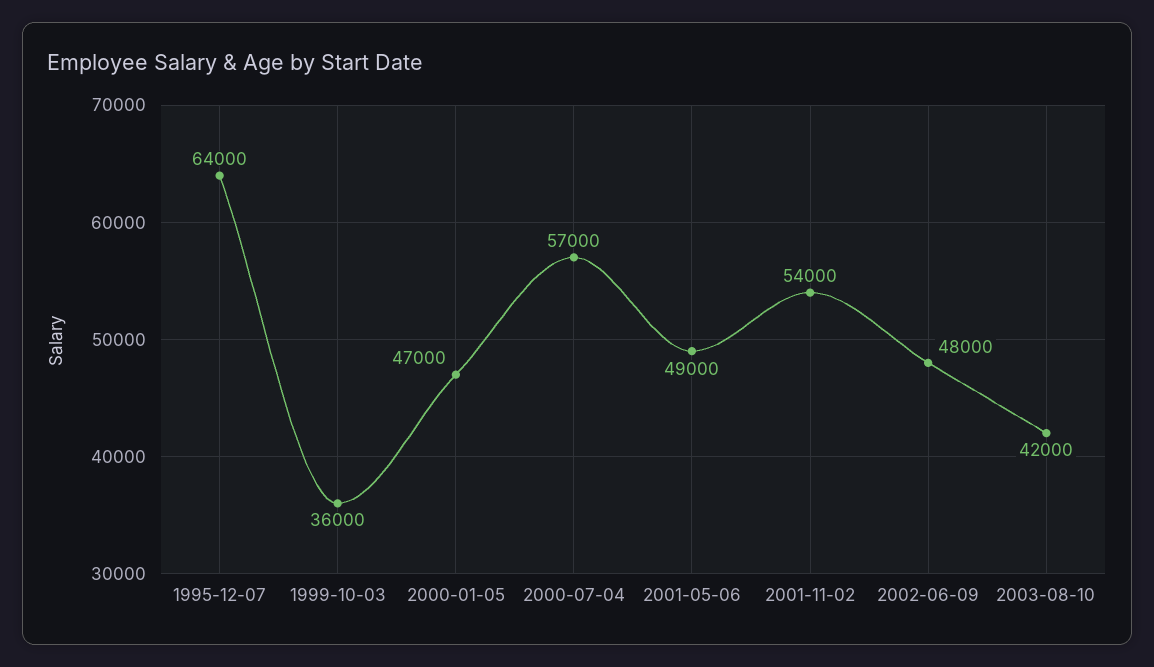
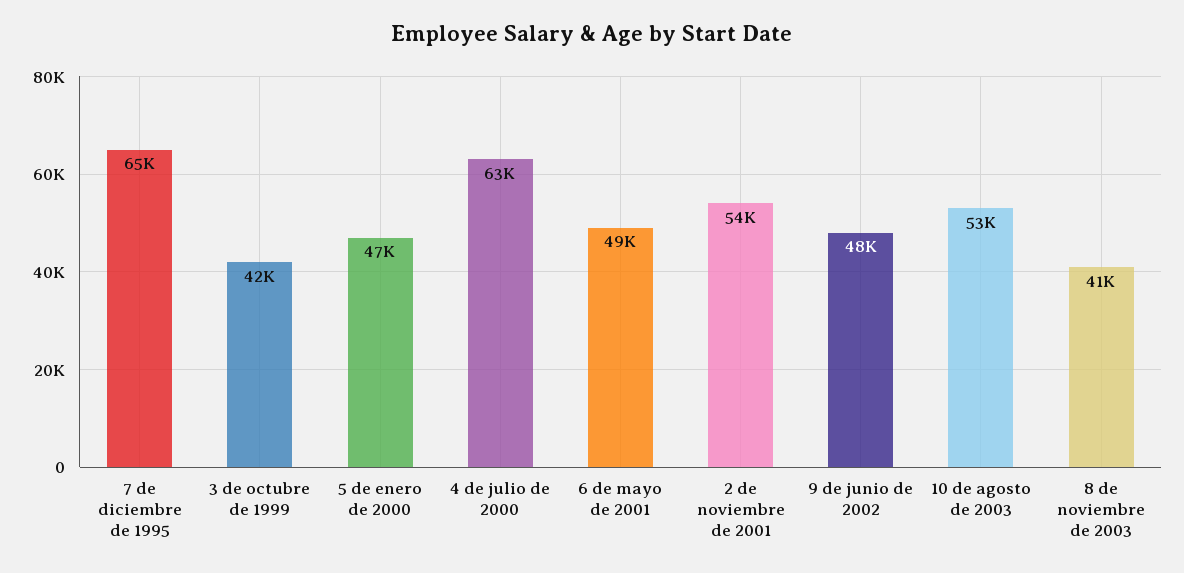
1995-12-07: 64000 -> 65000
1999-10-03: 36000 -> 42000
2000-07-04: 57000 -> 63000
2003-08-10: 42000 -> 53000
8 de noviembre de 2003: none -> 41000

